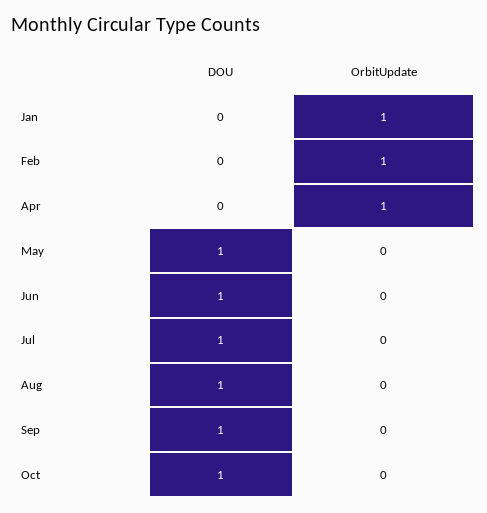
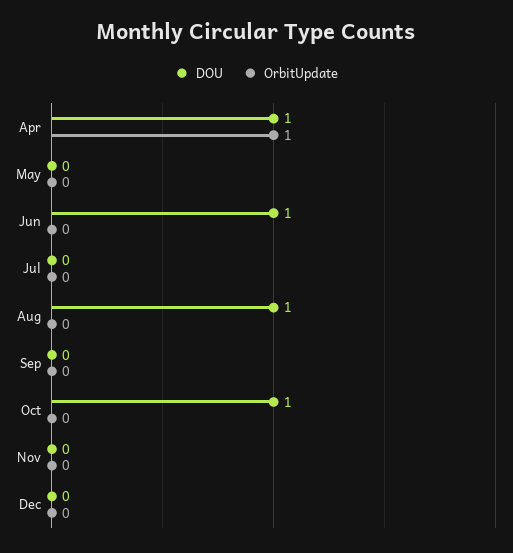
DOU, Jan: 0 -> none
OrbitUpdate, Jan: 1 -> none
DOU, Feb: 0 -> none
OrbitUpdate, Feb: 1 -> none
DOU, Apr: 0 -> 1
DOU, May: 1 -> 0
DOU, Jul: 1 -> 0
DOU, Sep: 1 -> 0
DOU, Nov: none -> 0
OrbitUpdate, Nov: none -> 0
DOU, Dec: none -> 0
OrbitUpdate, Dec: none -> 0

